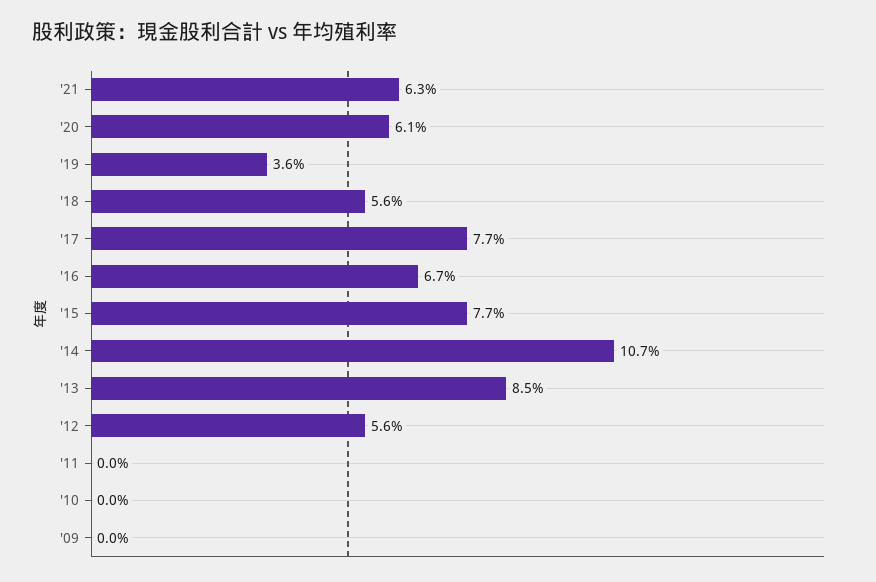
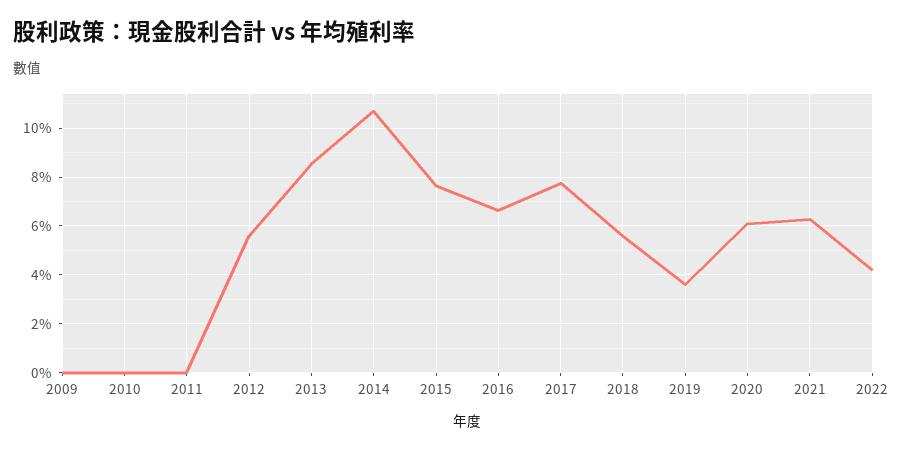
2022: none -> 4.25

